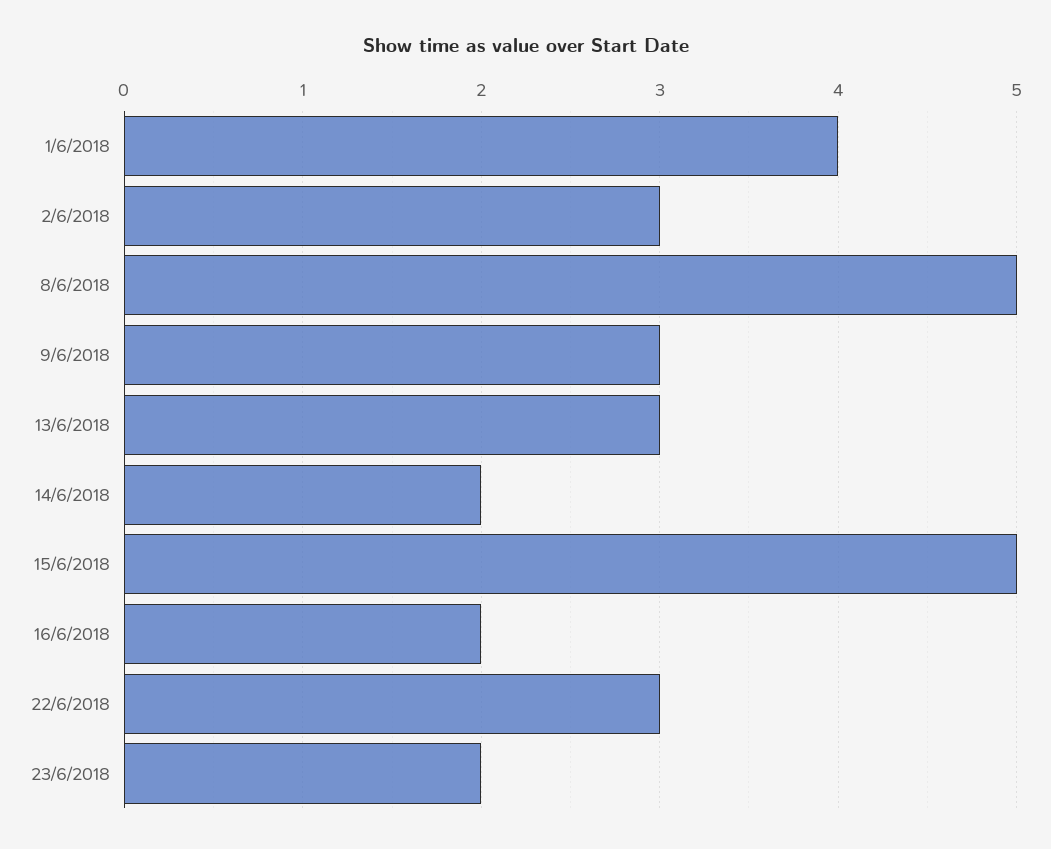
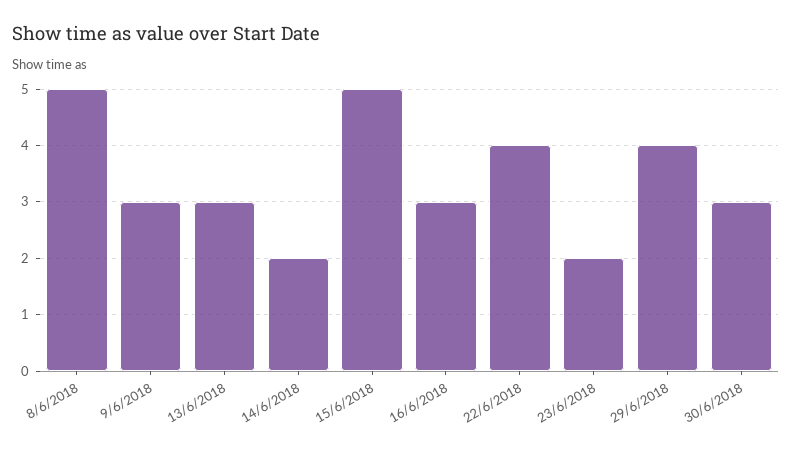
1/6/2018: 4 -> none
2/6/2018: 3 -> none
16/6/2018: 2 -> 3
22/6/2018: 3 -> 4
29/6/2018: none -> 4
30/6/2018: none -> 3

